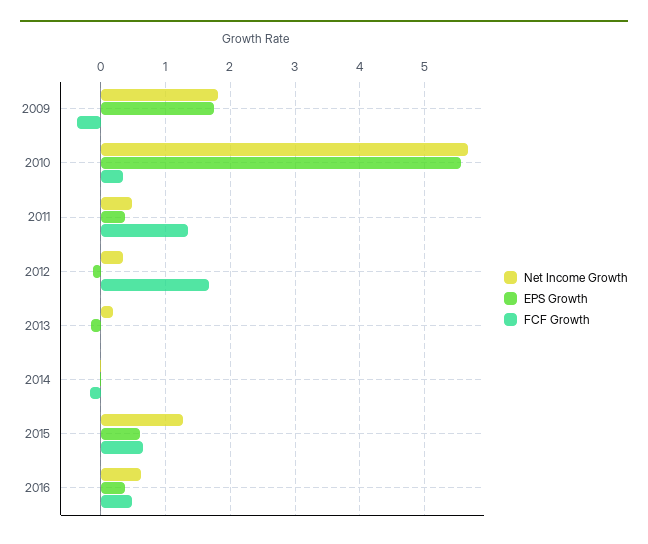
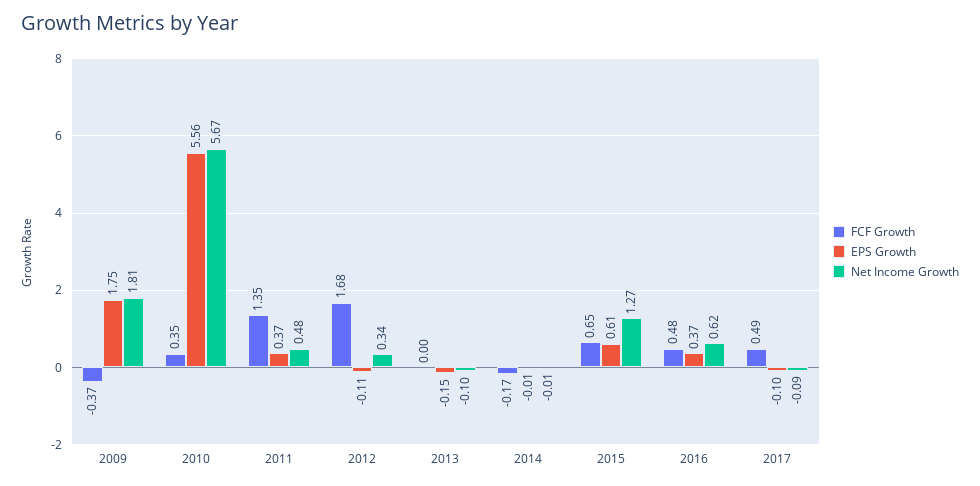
Net Income Growth, 2013: 0.2 -> -0.1
FCF Growth, 2017: none -> 0.49
EPS Growth, 2017: none -> -0.1
Net Income Growth, 2017: none -> -0.09

